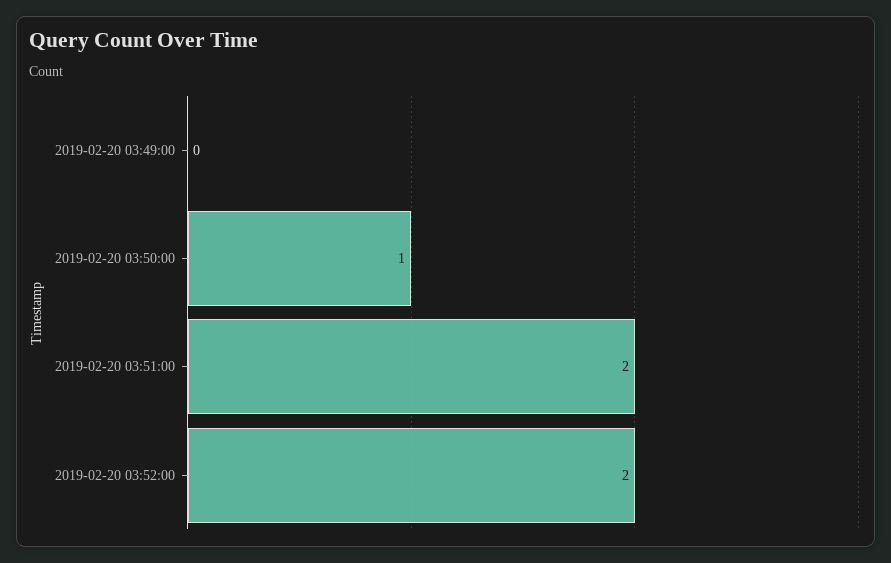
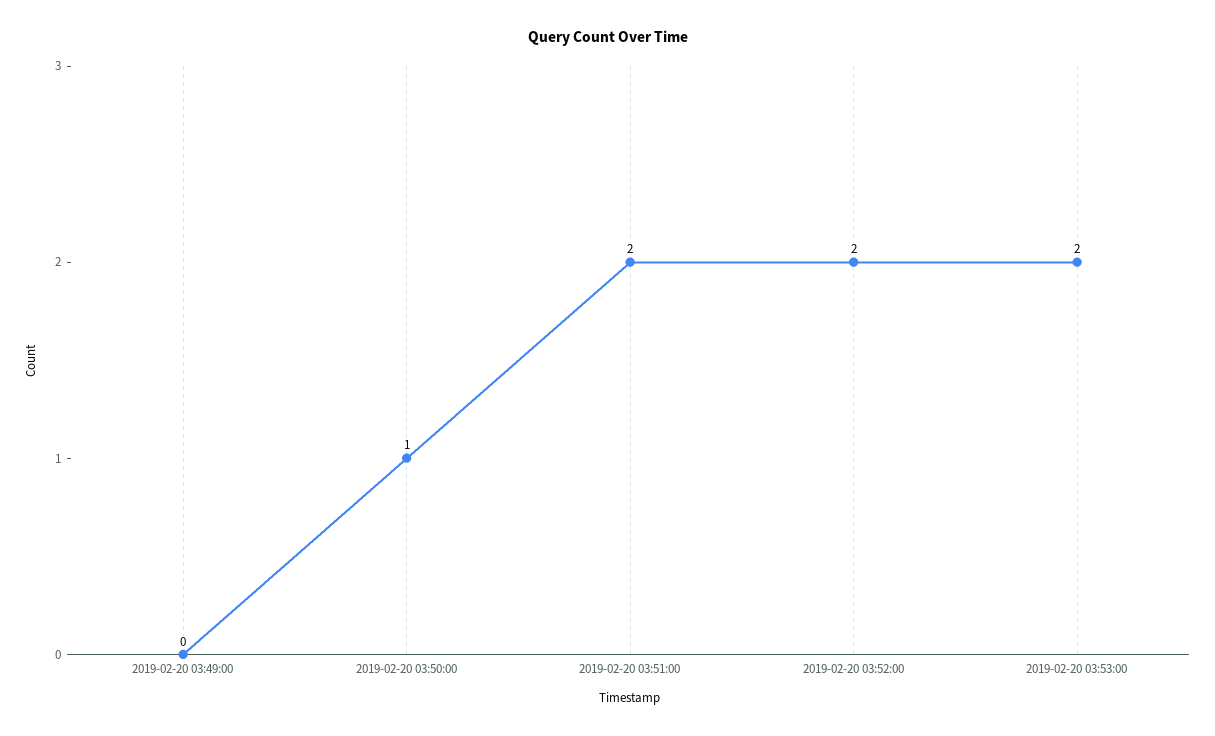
2019-02-20 03:53:00: none -> 2

